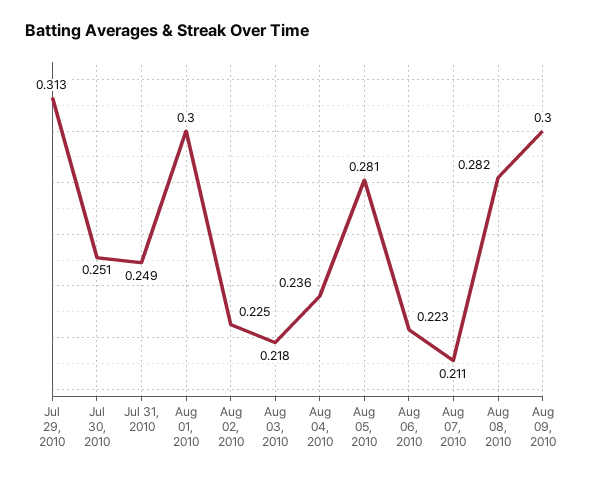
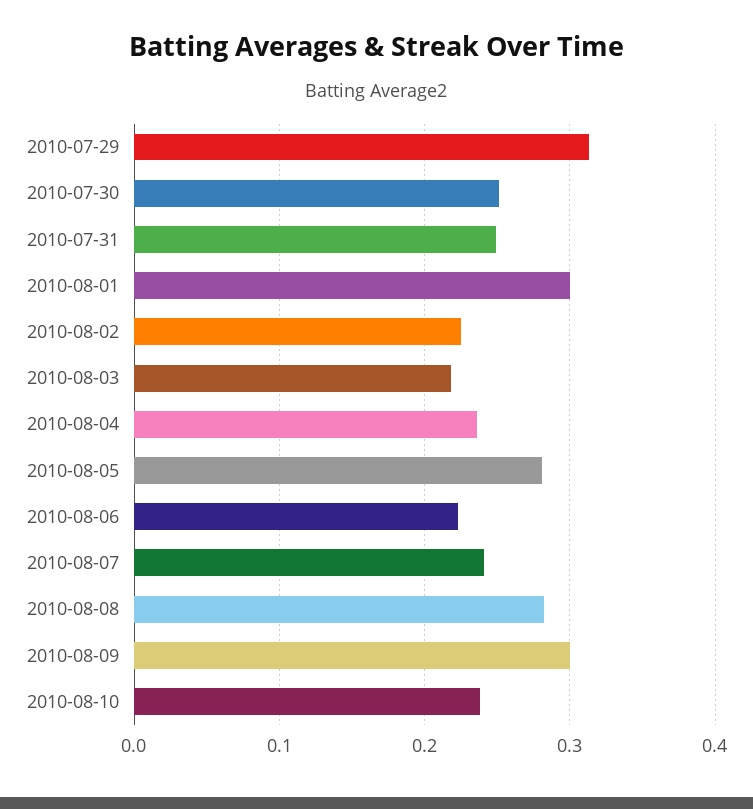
Aug 07, 2010: 0.211 -> 0.24
2010-08-10: none -> 0.24

